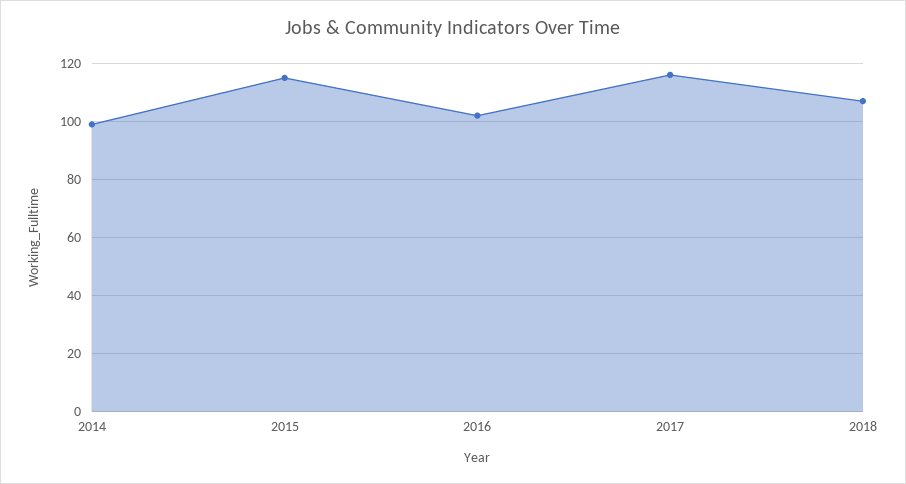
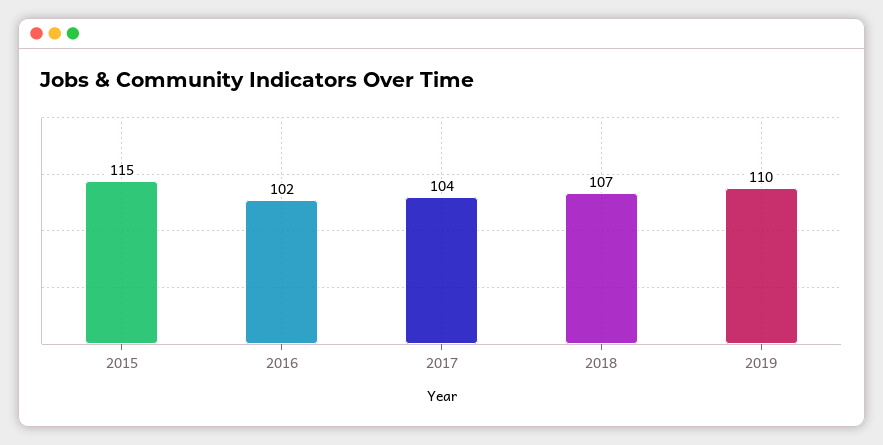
2014: 100 -> none
2017: 115 -> 104
2019: none -> 110

